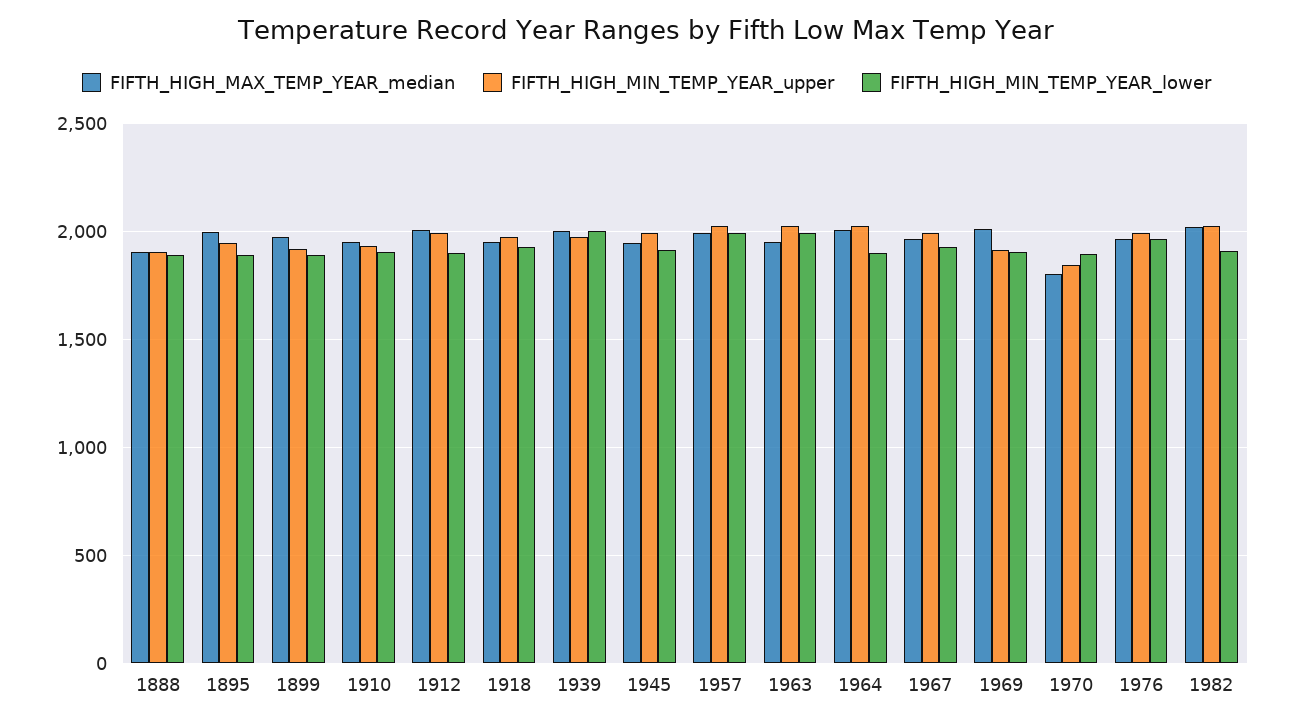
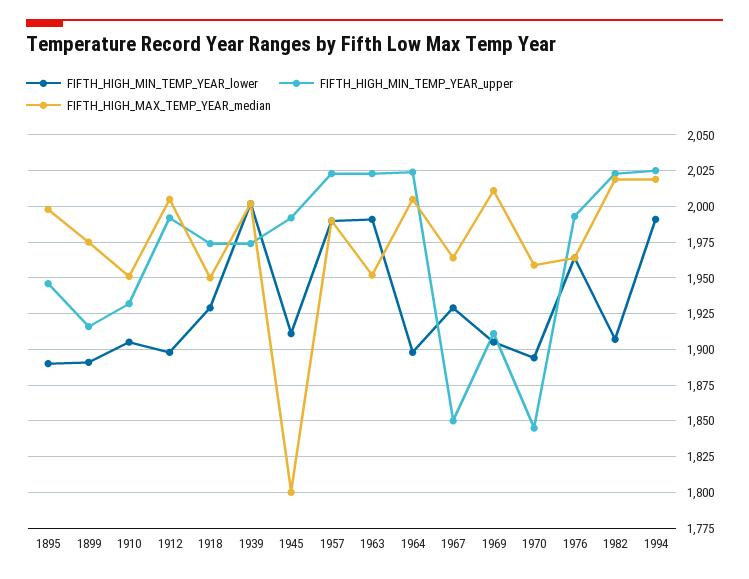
FIFTH_HIGH_MAX_TEMP_YEAR_median, 1888: 1900 -> none
FIFTH_HIGH_MIN_TEMP_YEAR_upper, 1888: 1900 -> none
FIFTH_HIGH_MIN_TEMP_YEAR_lower, 1888: 1900 -> none
FIFTH_HIGH_MAX_TEMP_YEAR_median, 1945: 1950 -> 1800
FIFTH_HIGH_MIN_TEMP_YEAR_upper, 1967: 2000 -> 1850
FIFTH_HIGH_MAX_TEMP_YEAR_median, 1970: 1800 -> 1960
FIFTH_HIGH_MIN_TEMP_YEAR_lower, 1994: none -> 1990
FIFTH_HIGH_MIN_TEMP_YEAR_upper, 1994: none -> 2025
FIFTH_HIGH_MAX_TEMP_YEAR_median, 1994: none -> 2020

